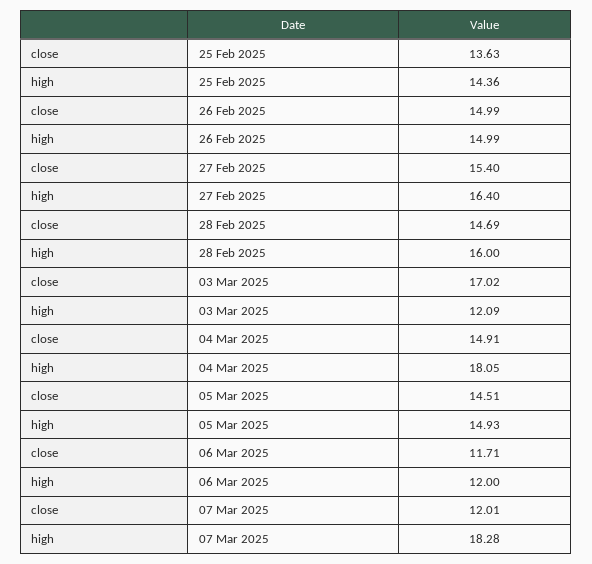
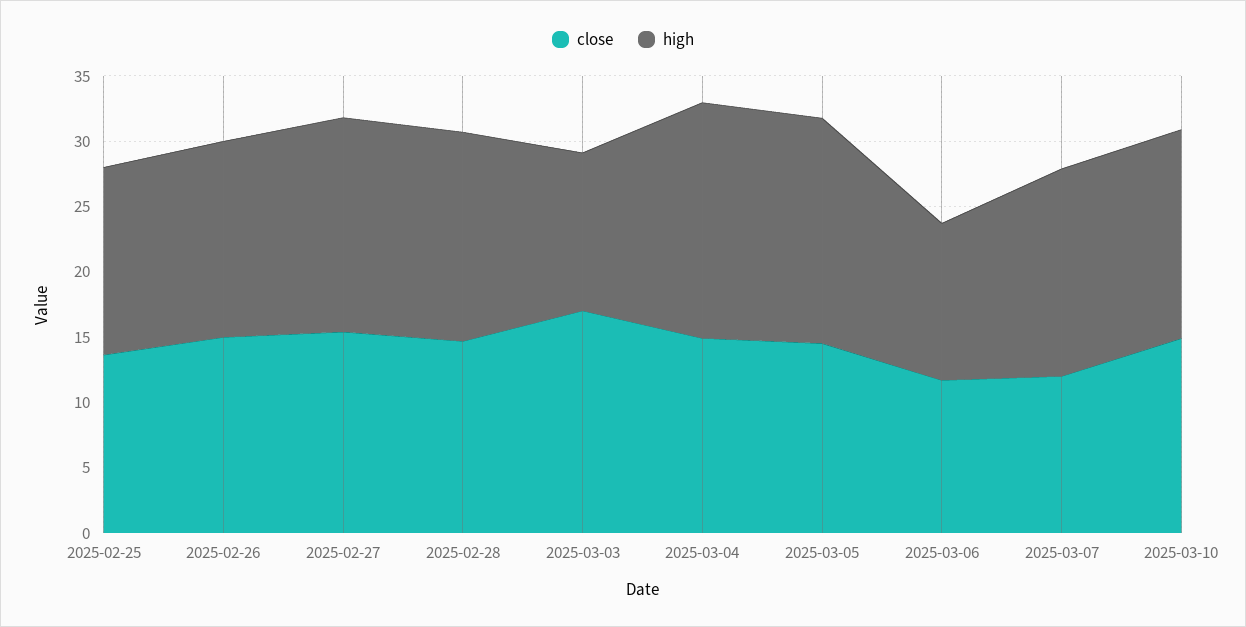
high, 05 Mar 2025: 14.93 -> 17
high, 07 Mar 2025: 18.28 -> 16
close, 2025-03-10: none -> 15
high, 2025-03-10: none -> 16

